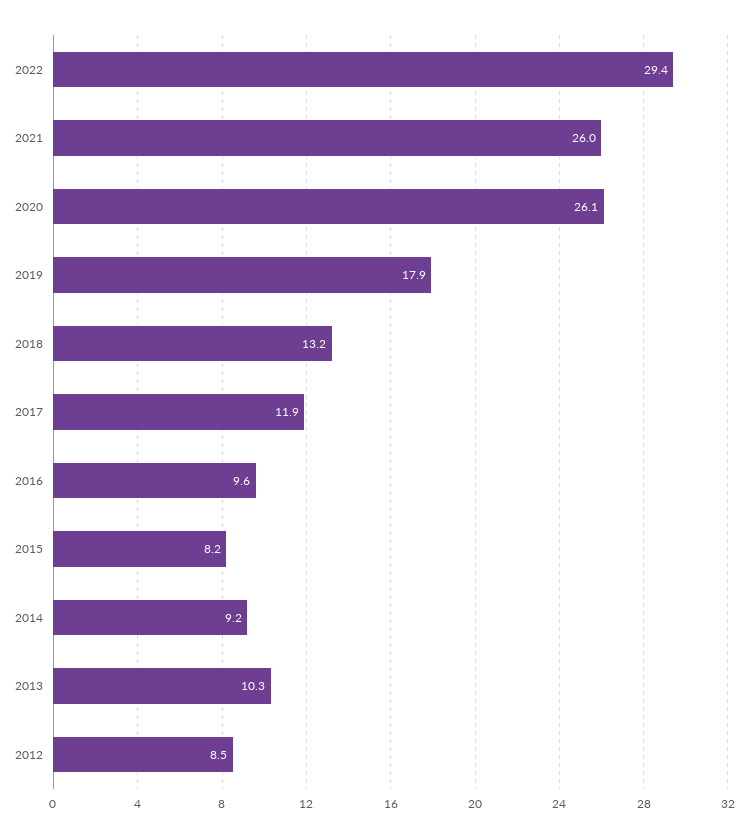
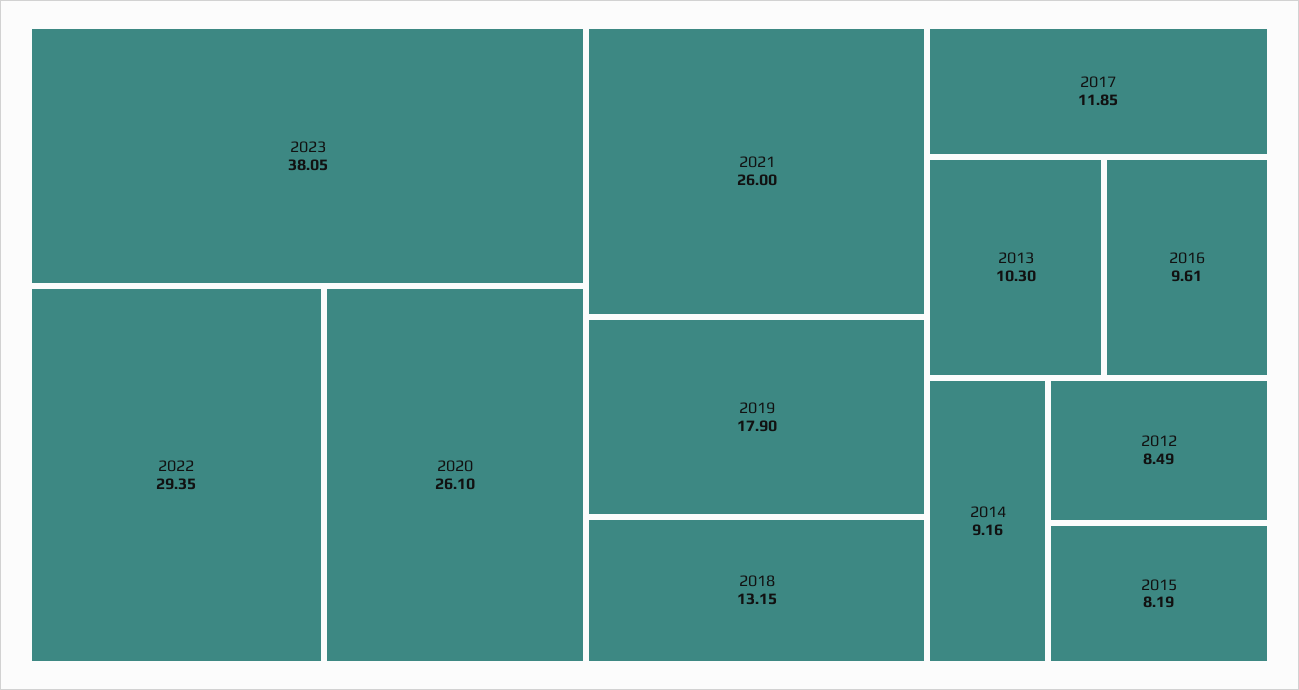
2023: none -> 38.05

